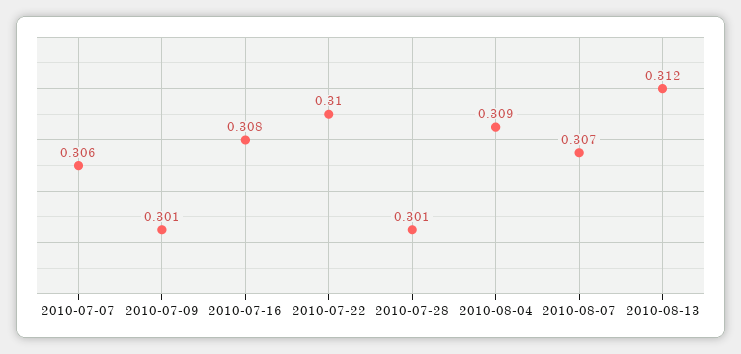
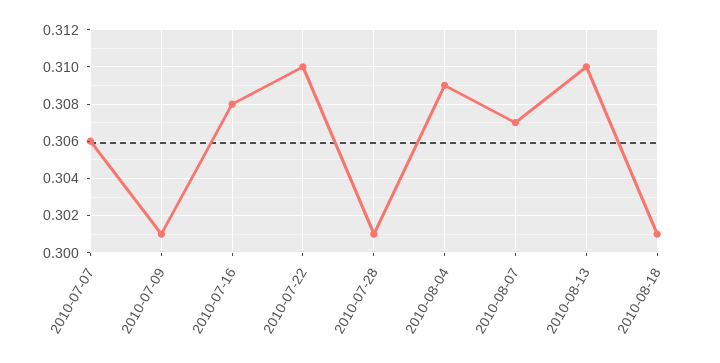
2010-08-13: 0.312 -> 0.31
2010-08-18: none -> 0.301

